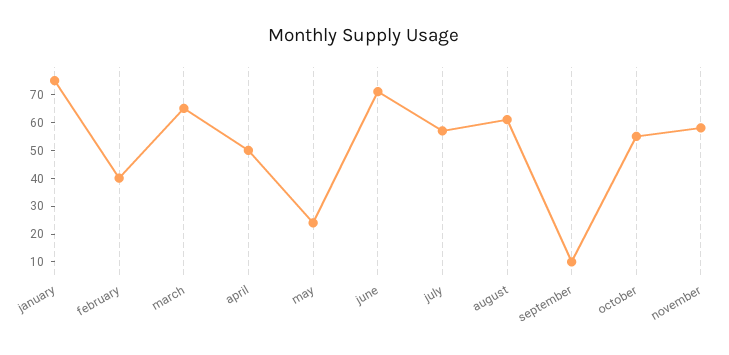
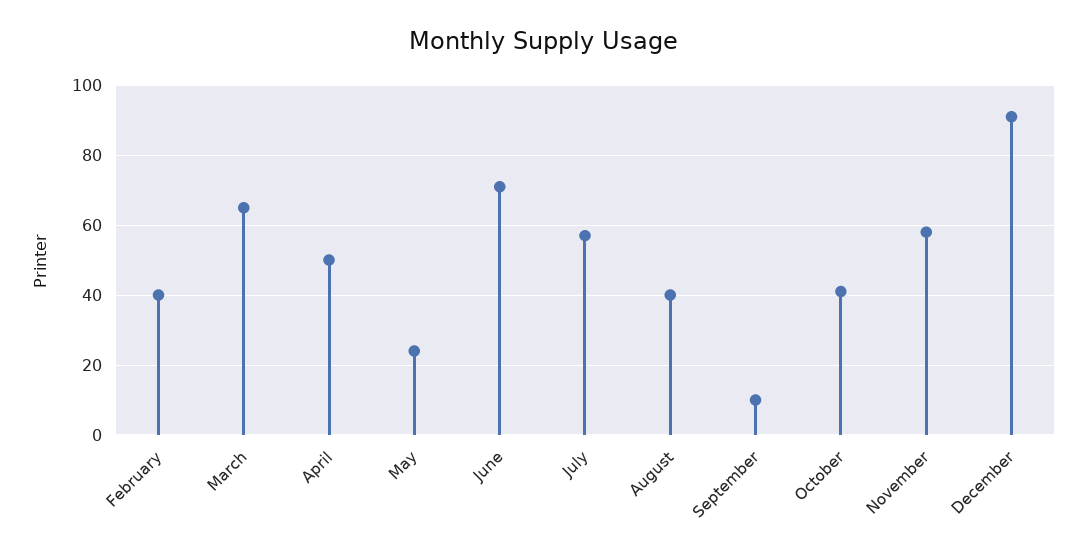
january: 75 -> none
august: 60 -> 40
october: 55 -> 40
December: none -> 90

